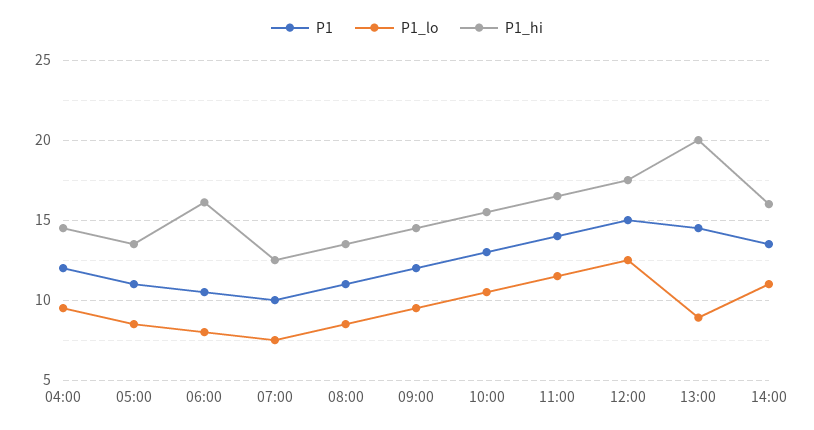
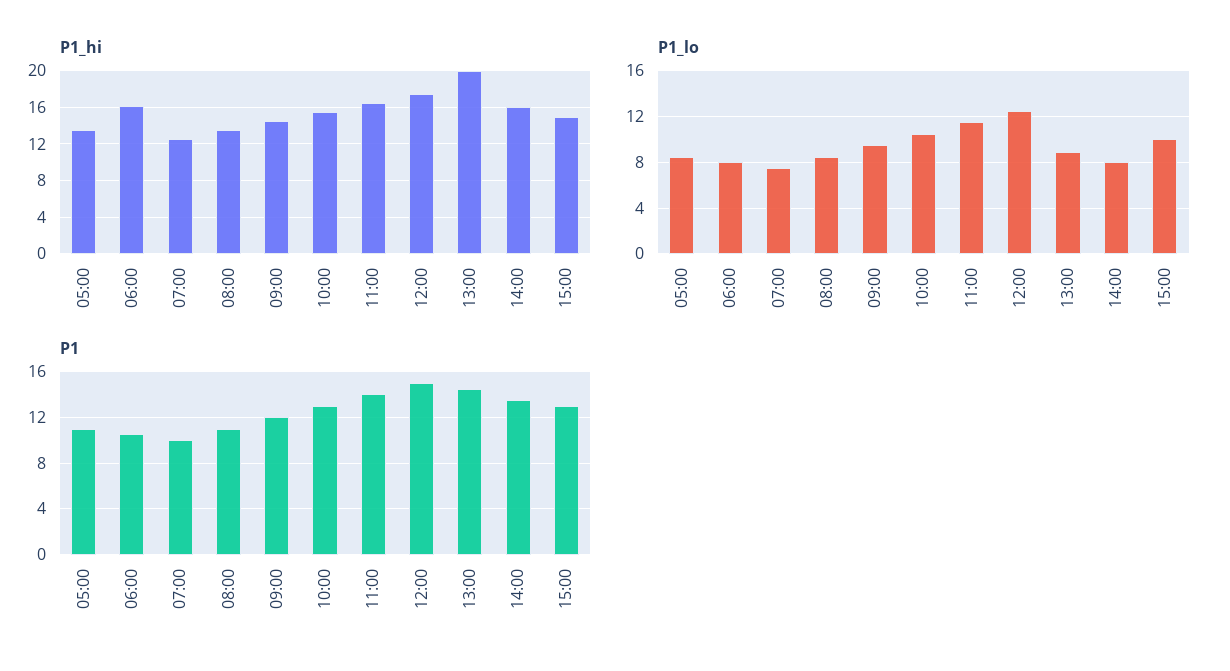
P1, 04:00: 12 -> none
P1_lo, 04:00: 9.5 -> none
P1_hi, 04:00: 14.5 -> none
P1_lo, 14:00: 11 -> 8
P1_hi, 15:00: none -> 15
P1_lo, 15:00: none -> 10
P1, 15:00: none -> 13

